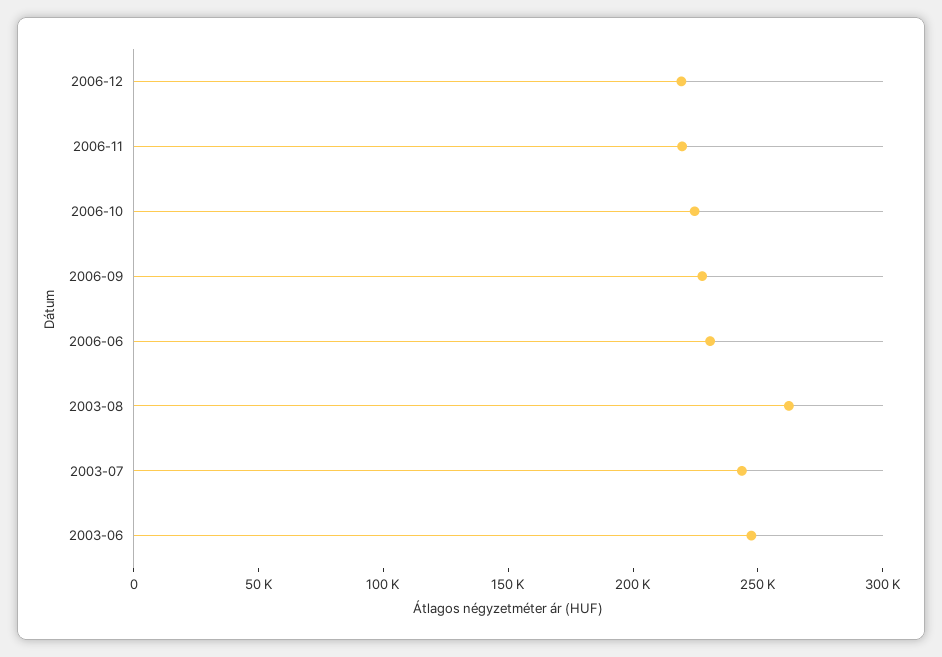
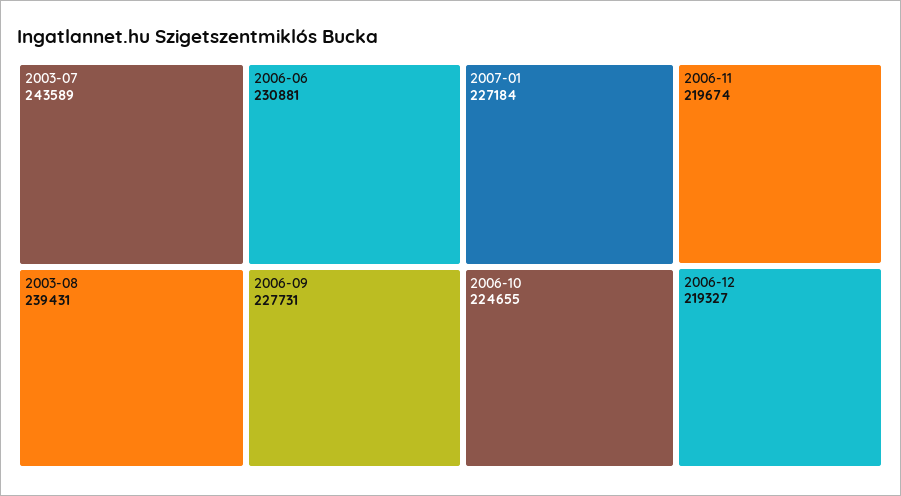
2003-08: 260000 -> 239431
2003-06: 250000 -> none
2007-01: none -> 227184

